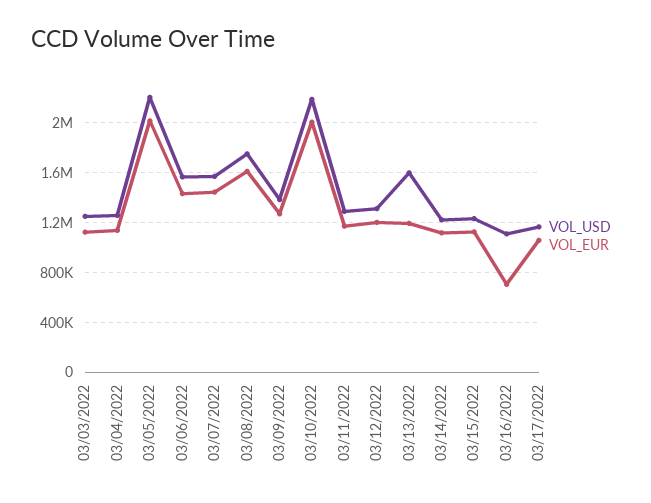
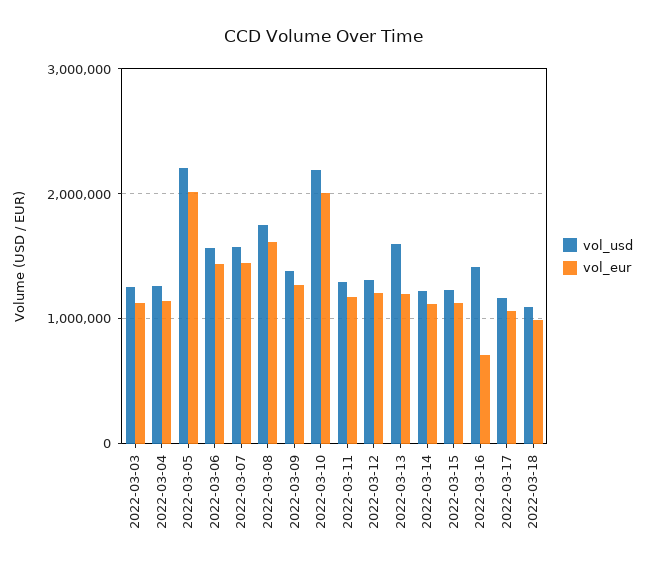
VOL_USD, 03/16/2022: 1100000 -> 1400000
VOL_USD, 2022-03-18: none -> 1100000
VOL_EUR, 2022-03-18: none -> 1000000

